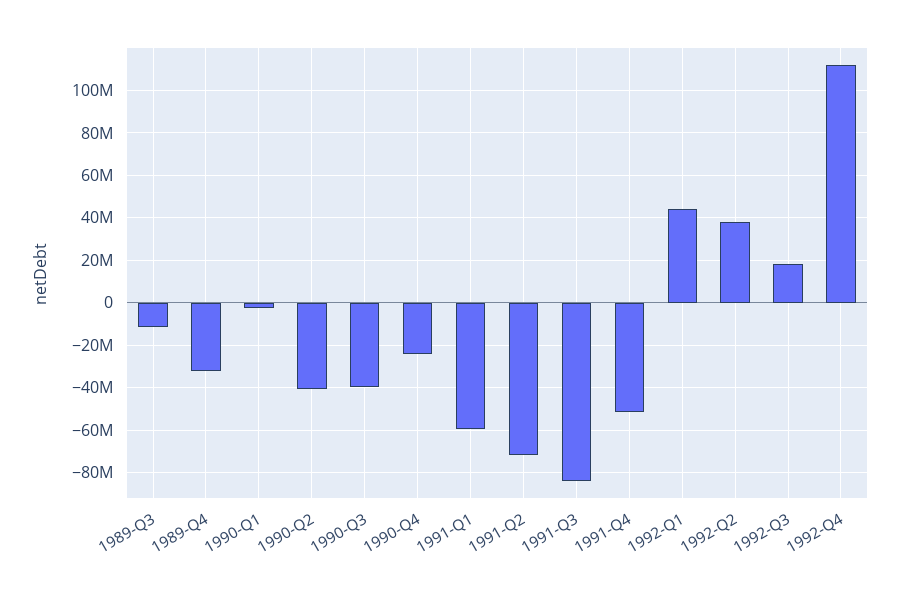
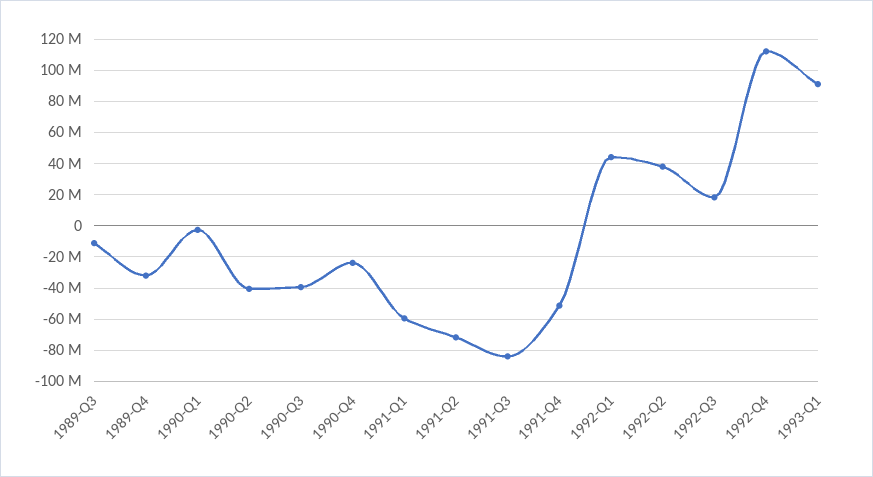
1993-Q1: none -> 90000000

